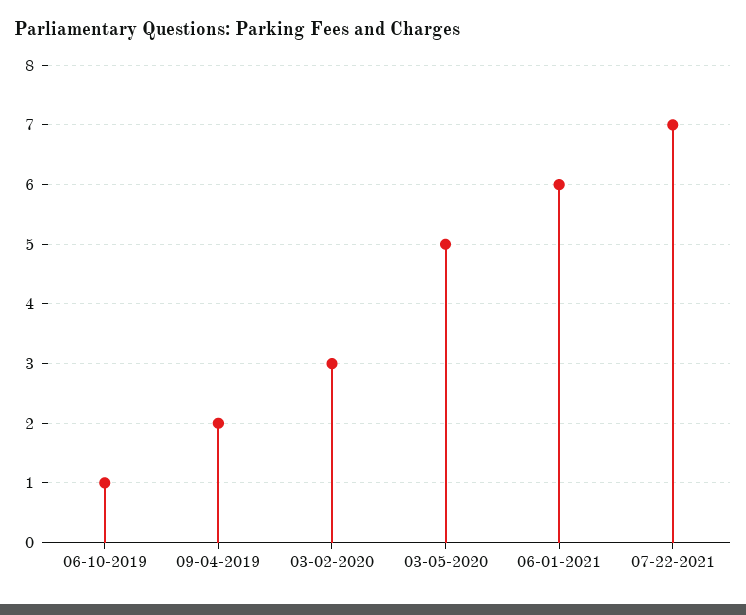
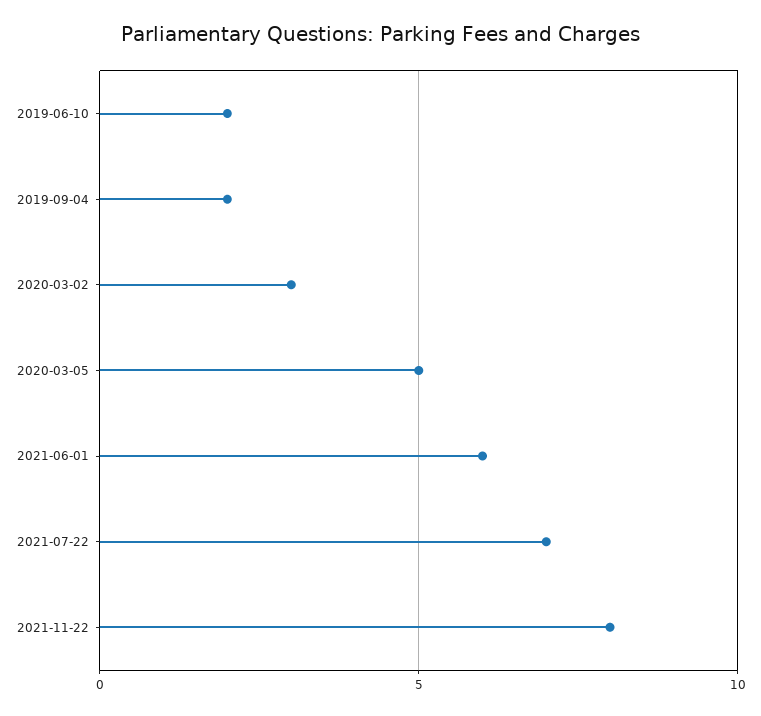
06-10-2019: 1 -> 2
2021-11-22: none -> 8

